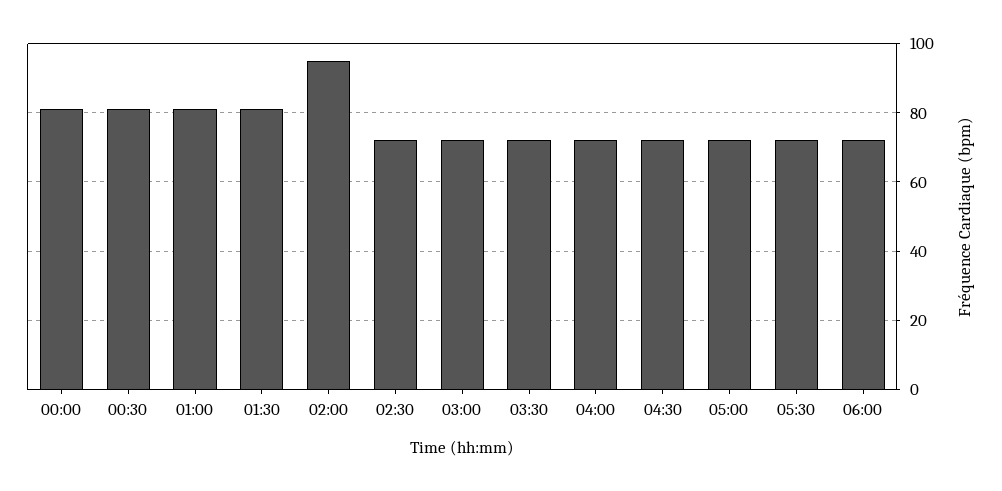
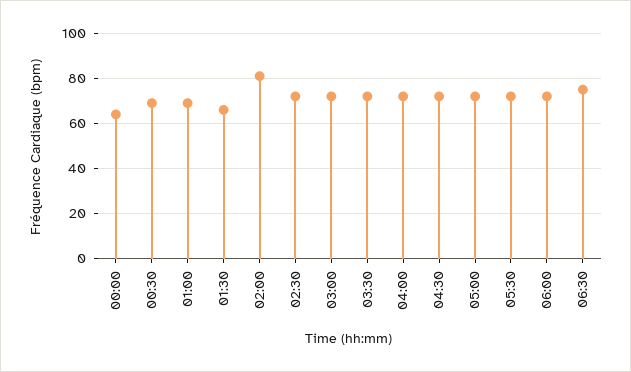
00:00: 80 -> 65
00:30: 80 -> 70
01:00: 80 -> 70
01:30: 80 -> 65
02:00: 95 -> 80
06:30: none -> 75

